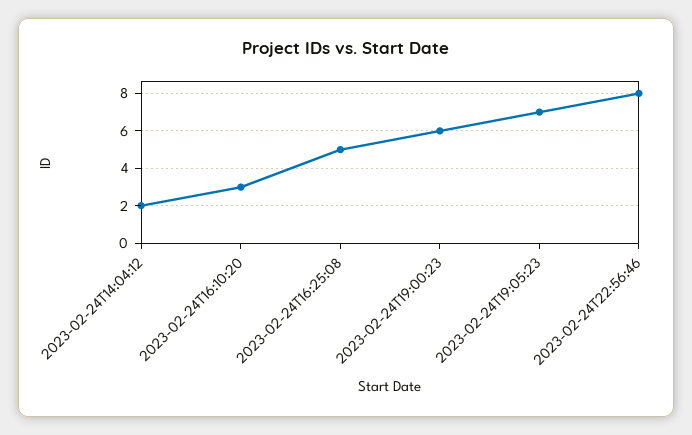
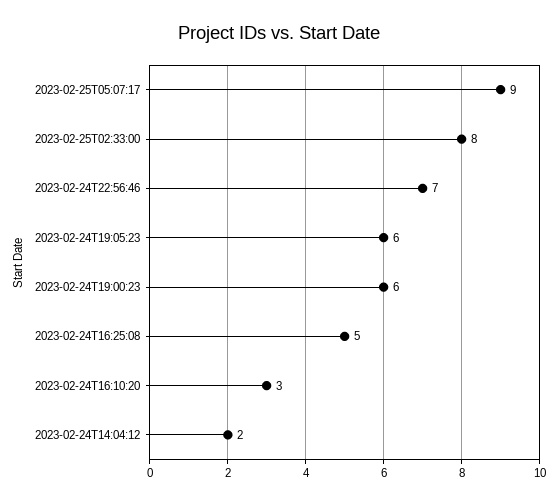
2023-02-24T19:05:23: 7 -> 6
2023-02-24T22:56:46: 8 -> 7
2023-02-25T05:07:17: none -> 9
2023-02-25T02:33:00: none -> 8

